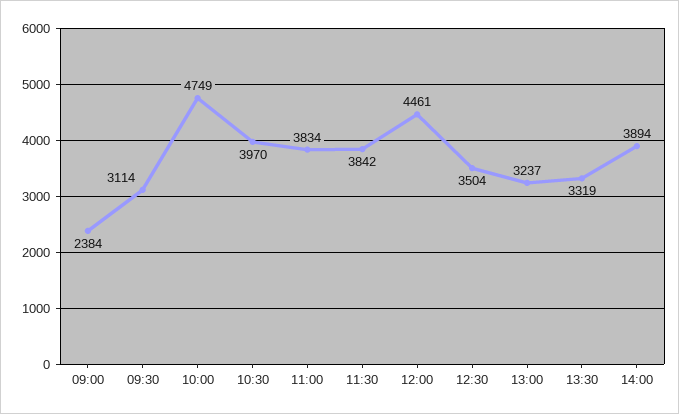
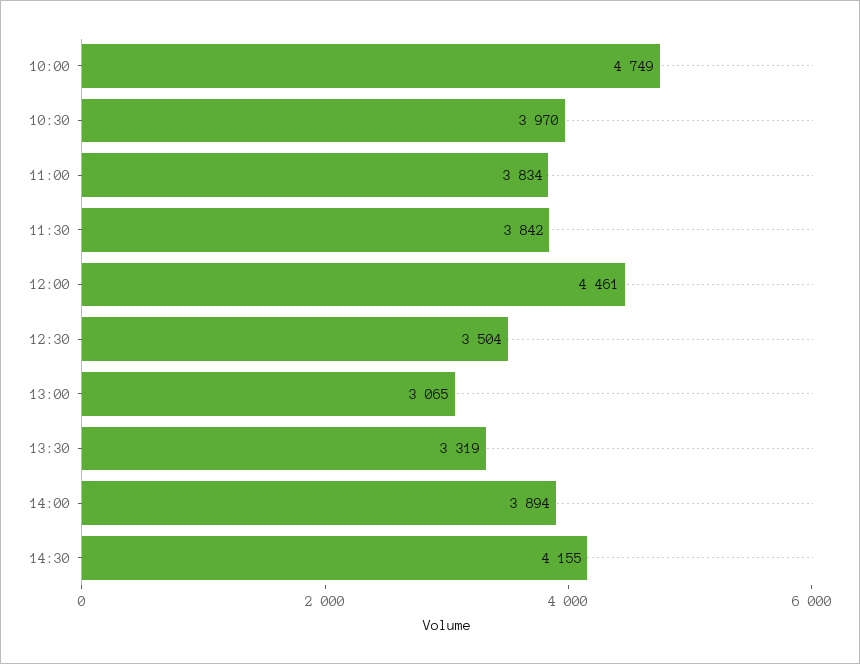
09:00: 2384 -> none
09:30: 3114 -> none
13:00: 3237 -> 3065
14:30: none -> 4155

